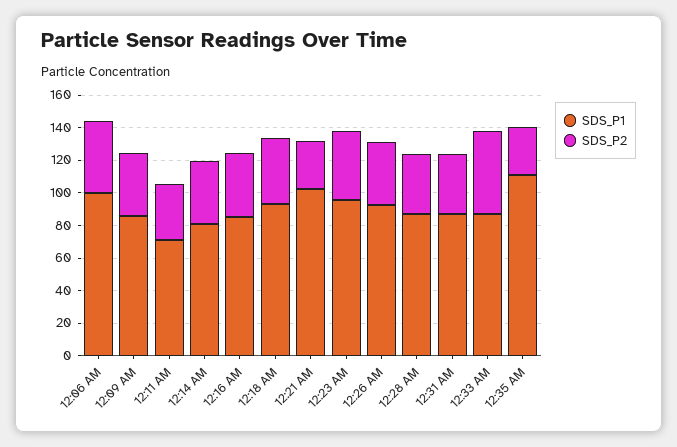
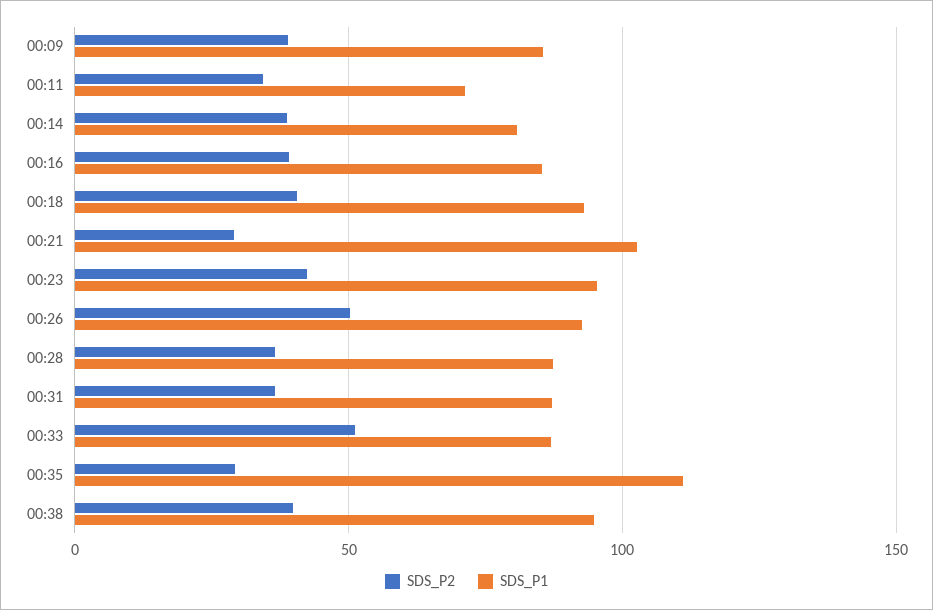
SDS_P1, 12:06 AM: 100 -> none
SDS_P2, 12:06 AM: 45 -> none
SDS_P2, 12:26 AM: 40 -> 50
SDS_P2, 00:38: none -> 40
SDS_P1, 00:38: none -> 95

